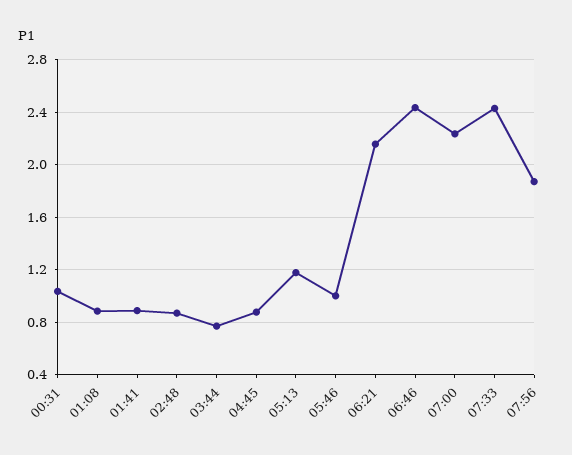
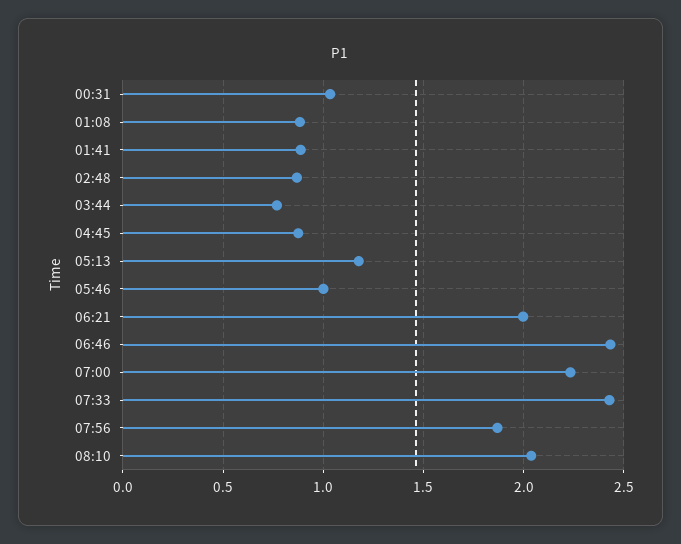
06:21: 2.15 -> 2
08:10: none -> 2.05

